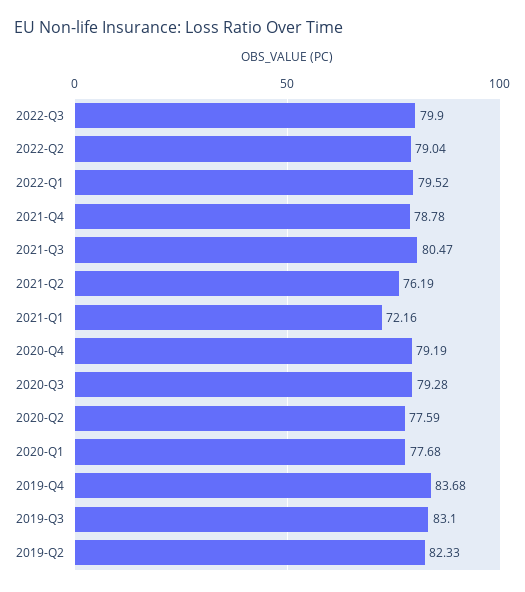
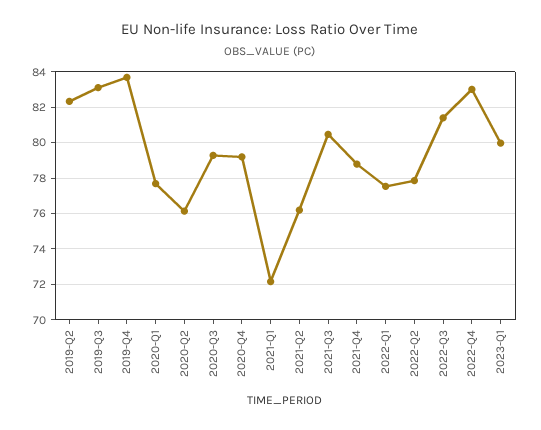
2022-Q3: 79.9 -> 81.5
2022-Q2: 79.04 -> 78
2022-Q1: 79.52 -> 77.5
2020-Q2: 77.59 -> 76
2022-Q4: none -> 83
2023-Q1: none -> 80

